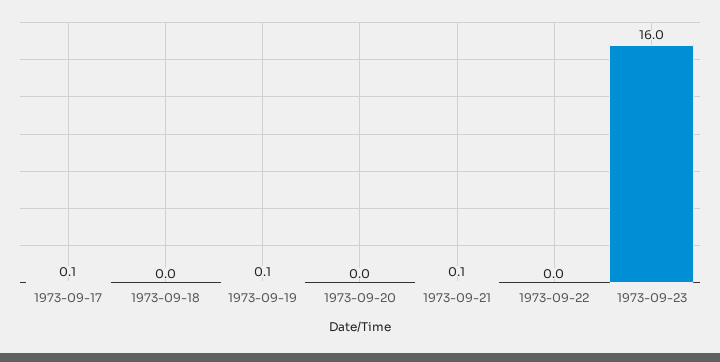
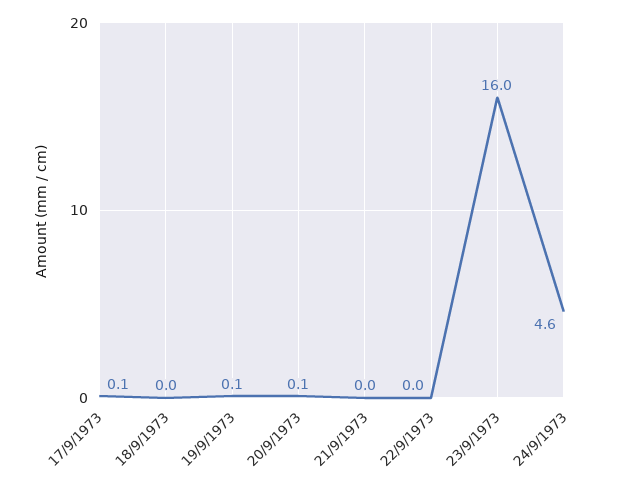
1973-09-20: 0 -> 0.1
1973-09-21: 0.1 -> 0
24/9/1973: none -> 4.6

